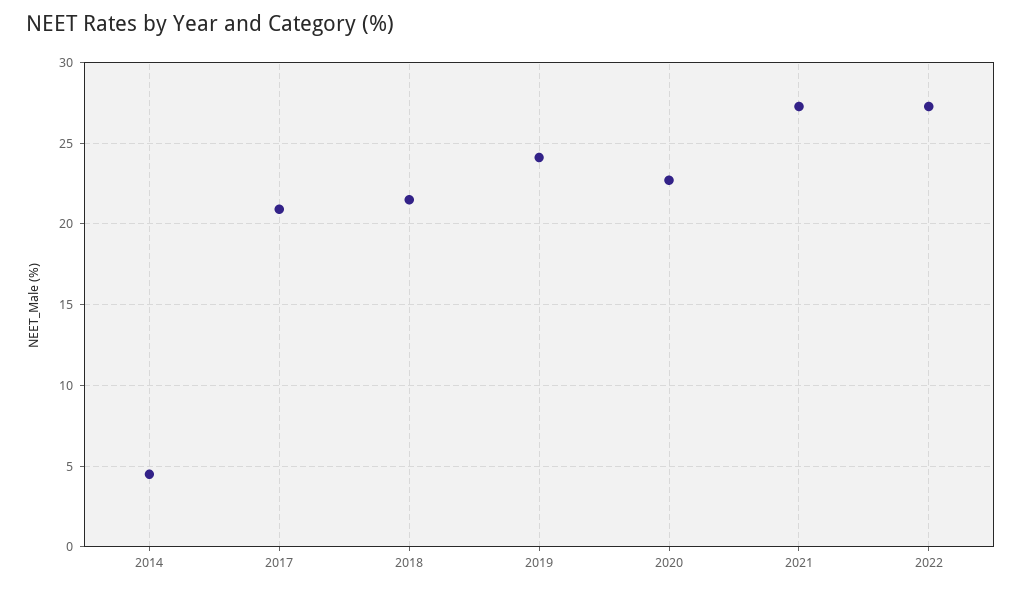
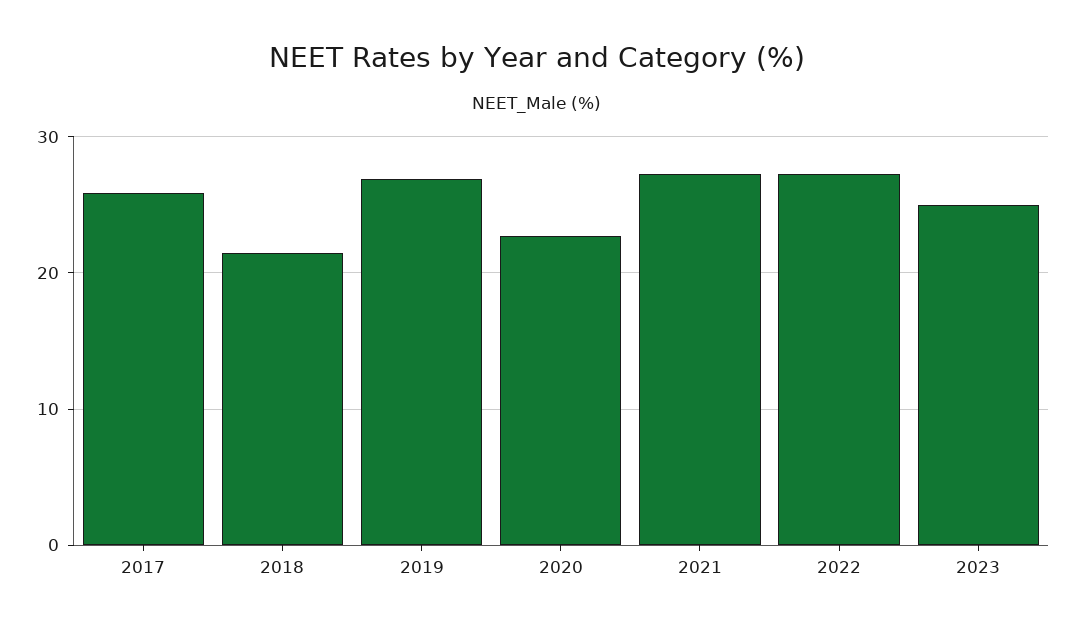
2014: 4.5 -> none
2017: 21 -> 26
2019: 24 -> 27
2023: none -> 25

